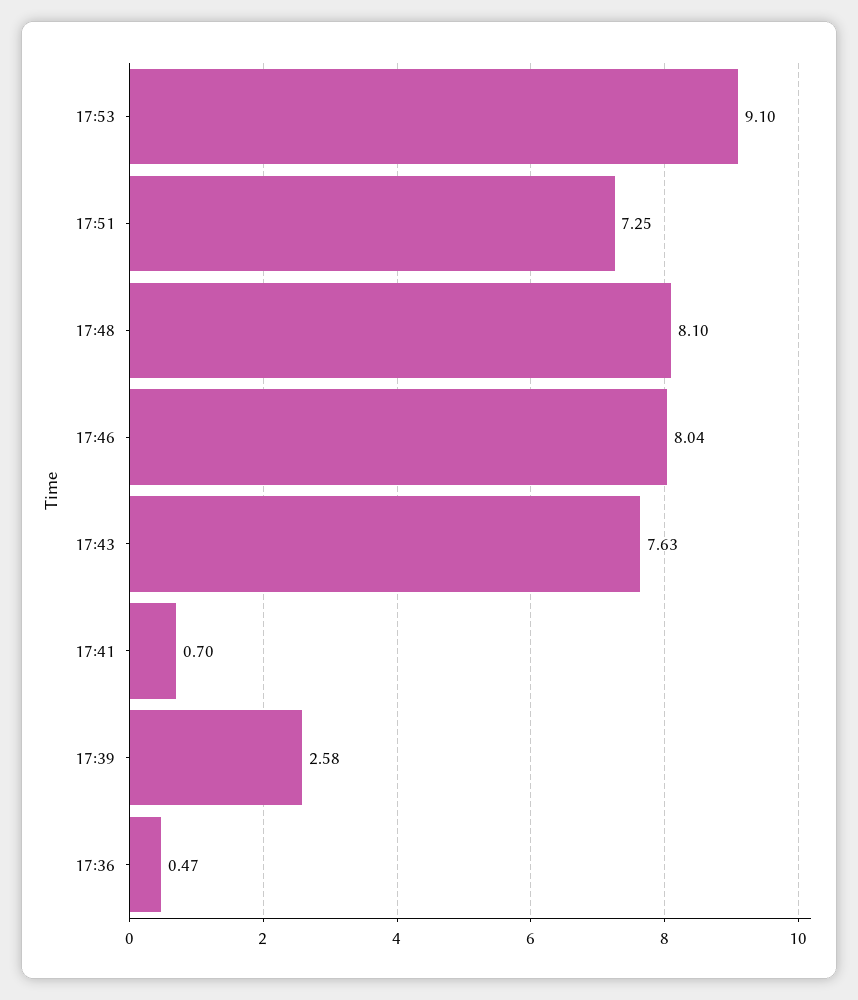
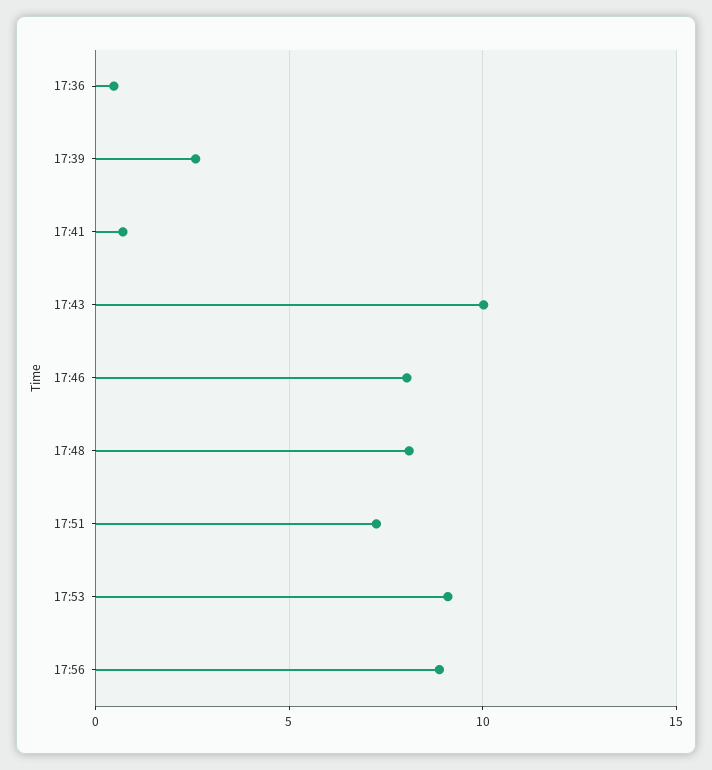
17:43: 7.63 -> 10
17:56: none -> 9

